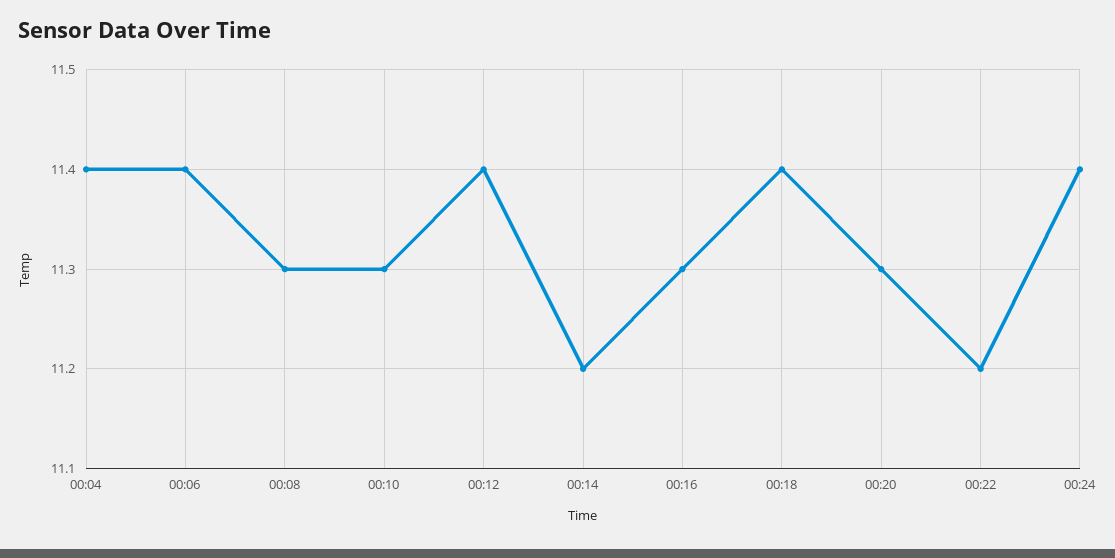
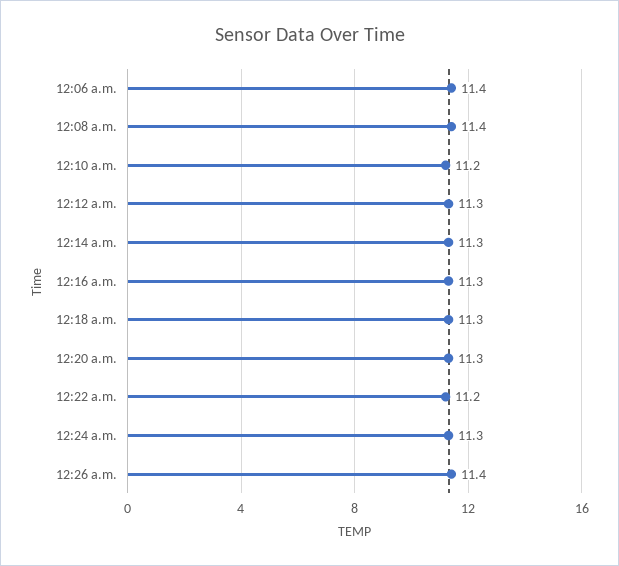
00:04: 11.4 -> none
00:08: 11.3 -> 11.4
00:10: 11.3 -> 11.2
00:12: 11.4 -> 11.3
00:14: 11.2 -> 11.3
00:18: 11.4 -> 11.3
00:24: 11.4 -> 11.3
12:26 a.m.: none -> 11.4

